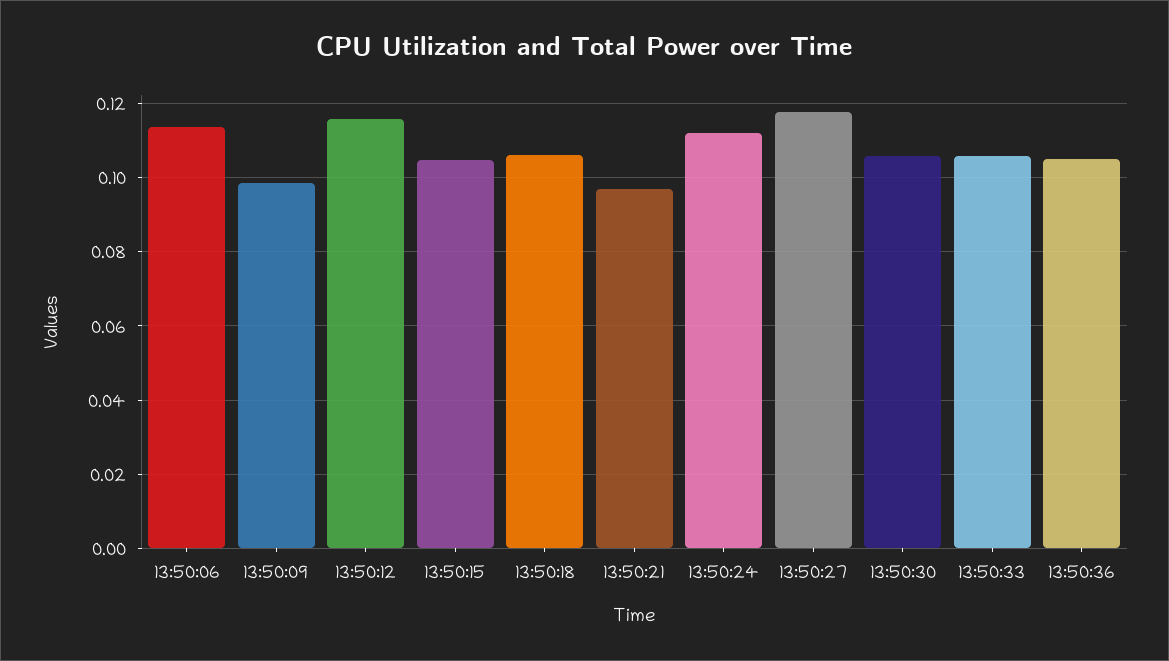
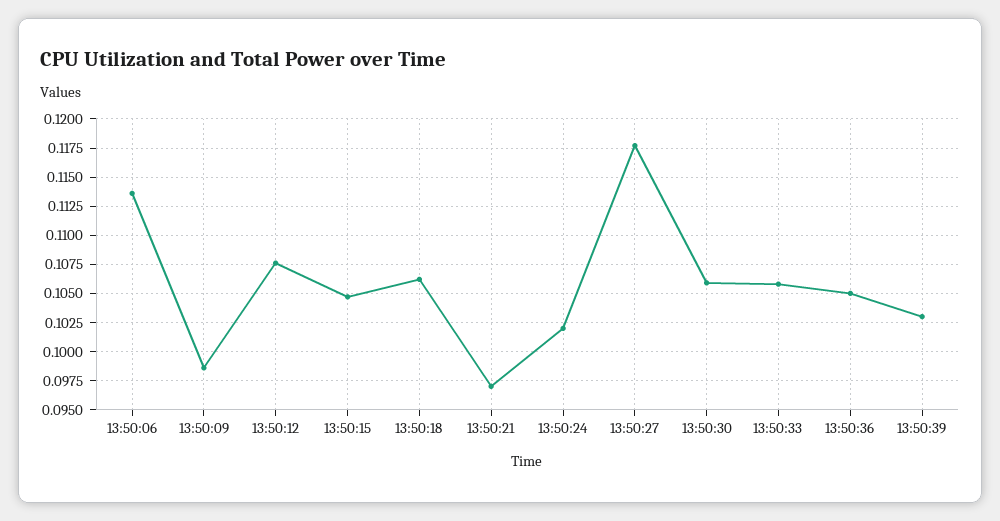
13:50:12: 0.116 -> 0.1075
13:50:24: 0.112 -> 0.1025
13:50:39: none -> 0.1025

